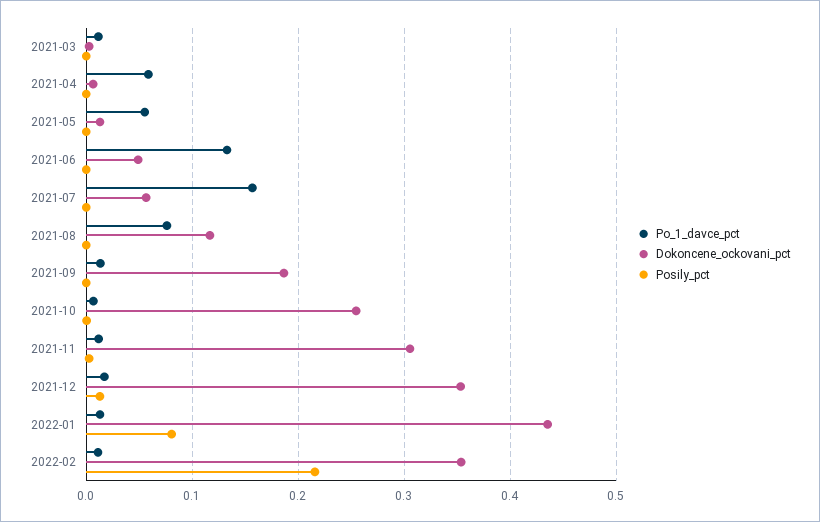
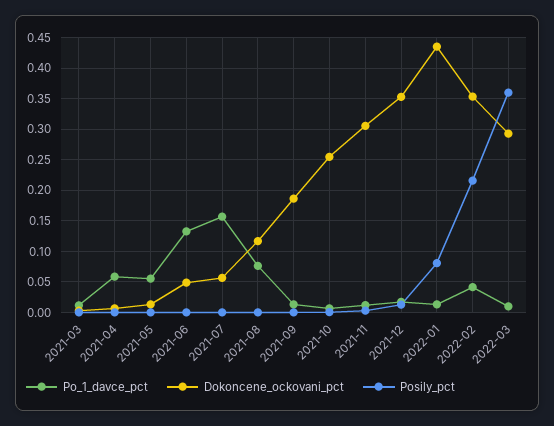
Po_1_davce_pct, 2022-02: 0.01 -> 0.04
Po_1_davce_pct, 2022-03: none -> 0.01
Dokoncene_ockovani_pct, 2022-03: none -> 0.29
Posily_pct, 2022-03: none -> 0.36

